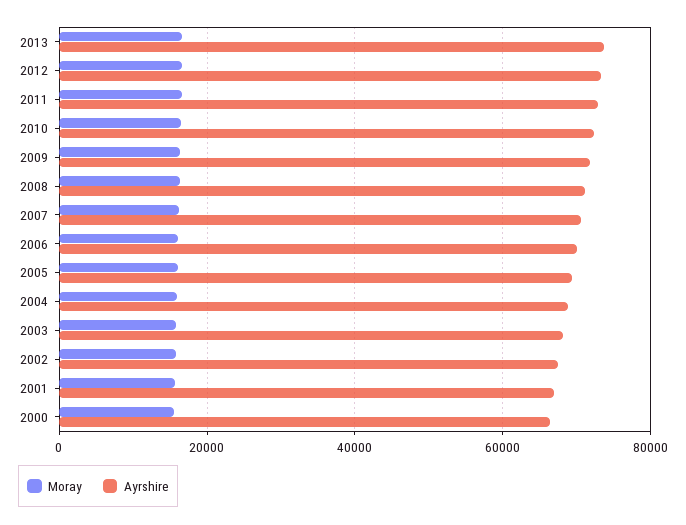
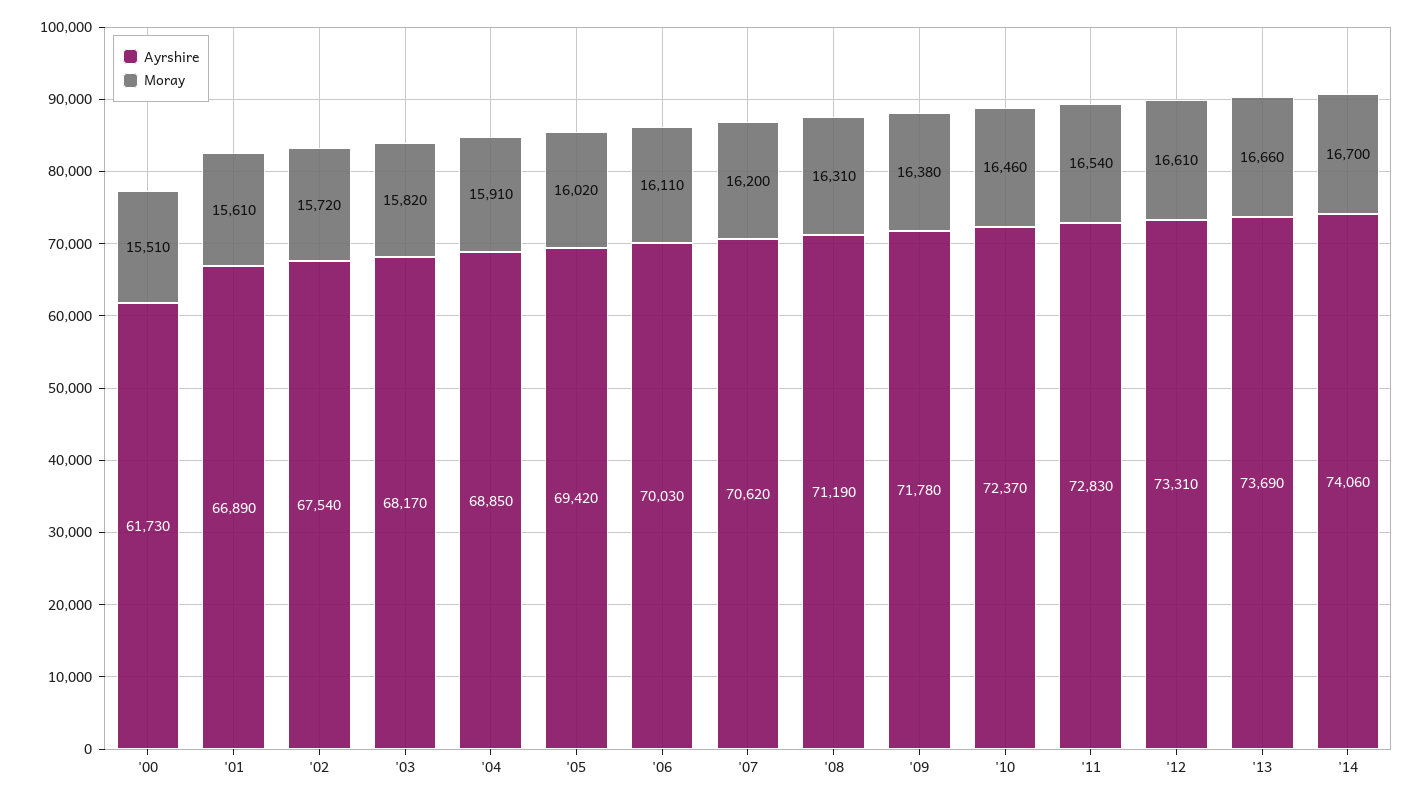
Ayrshire, 2000: 66000 -> 61730
Ayrshire, '14: none -> 74060
Moray, '14: none -> 16700

